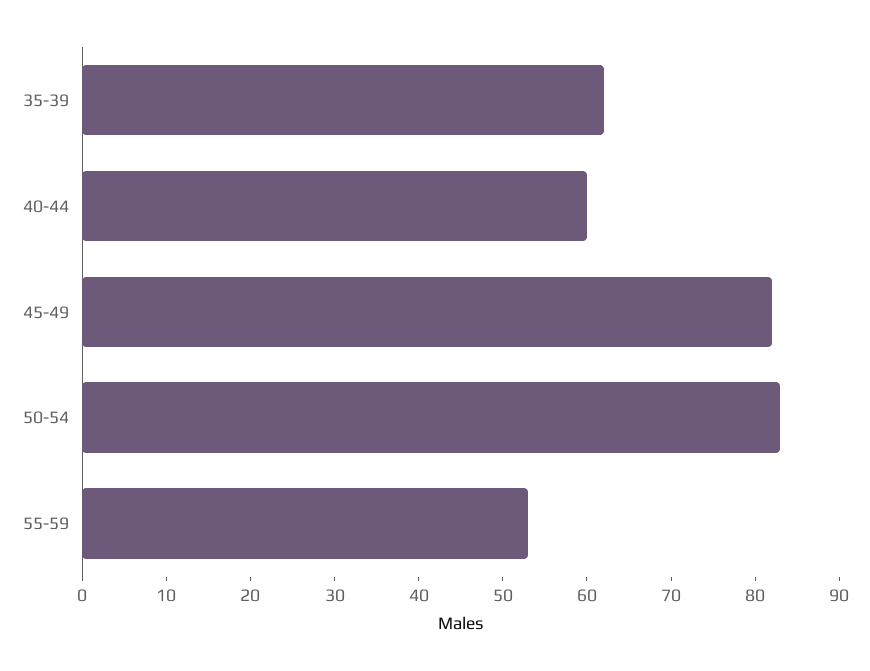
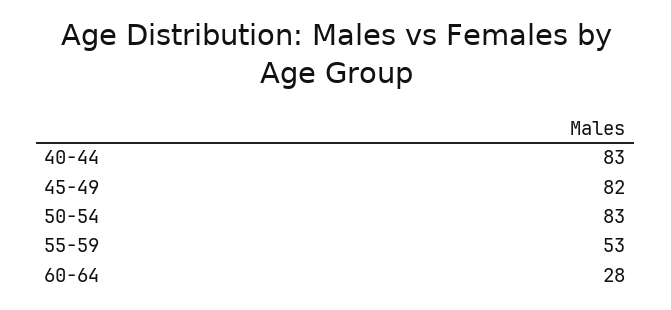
35-39: 62 -> none
40-44: 60 -> 83
60-64: none -> 28

